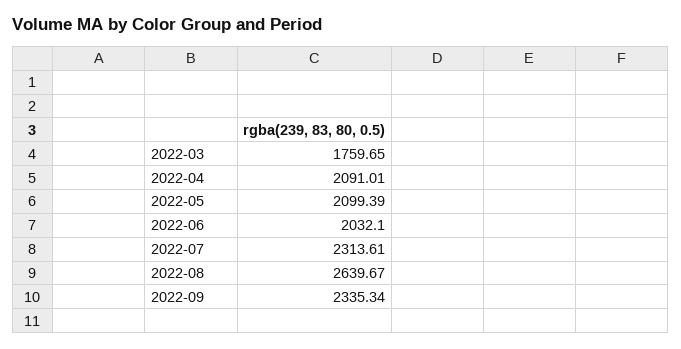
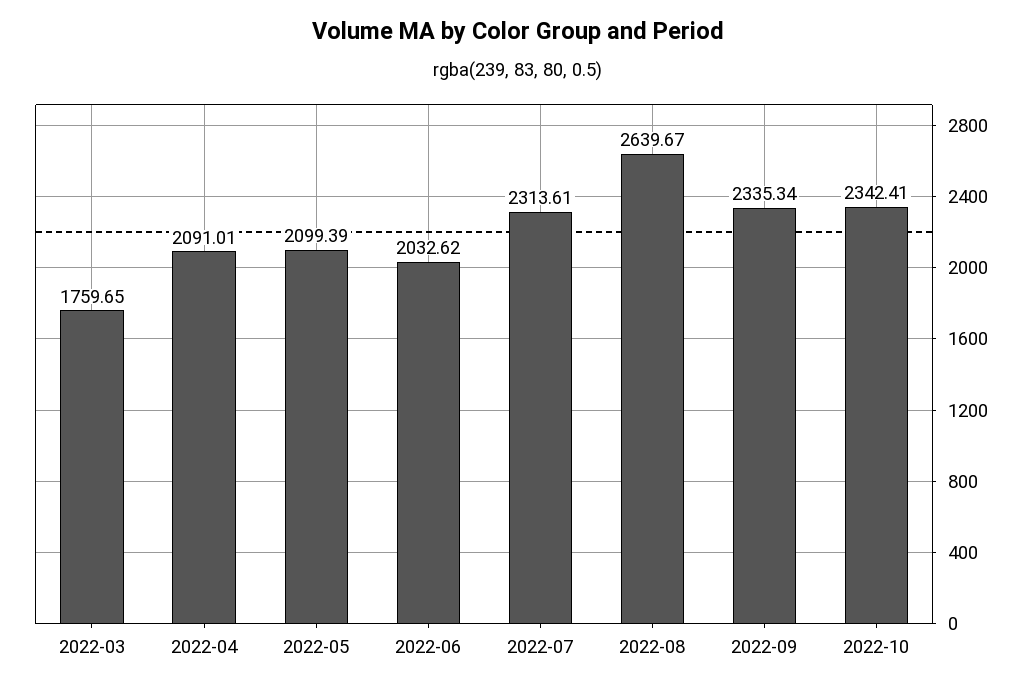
2022-06: 2032.1 -> 2032.62
2022-10: none -> 2342.41

